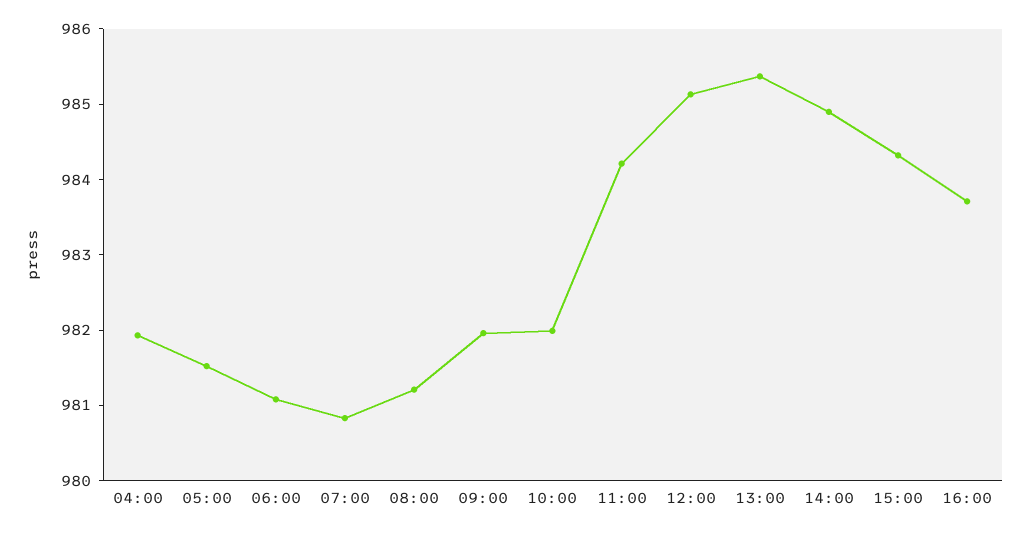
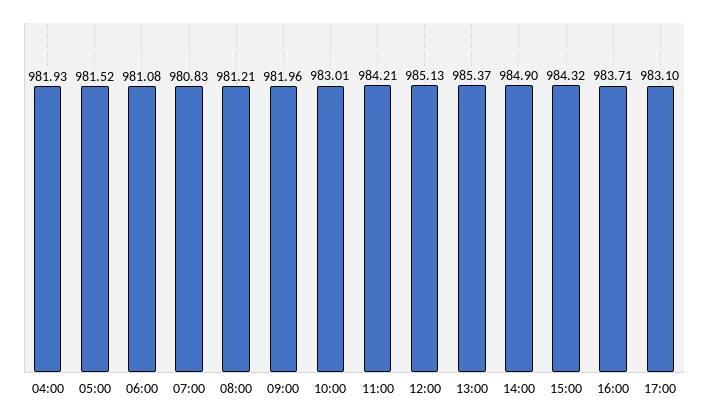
10:00: 982 -> 983.01
17:00: none -> 983.1

